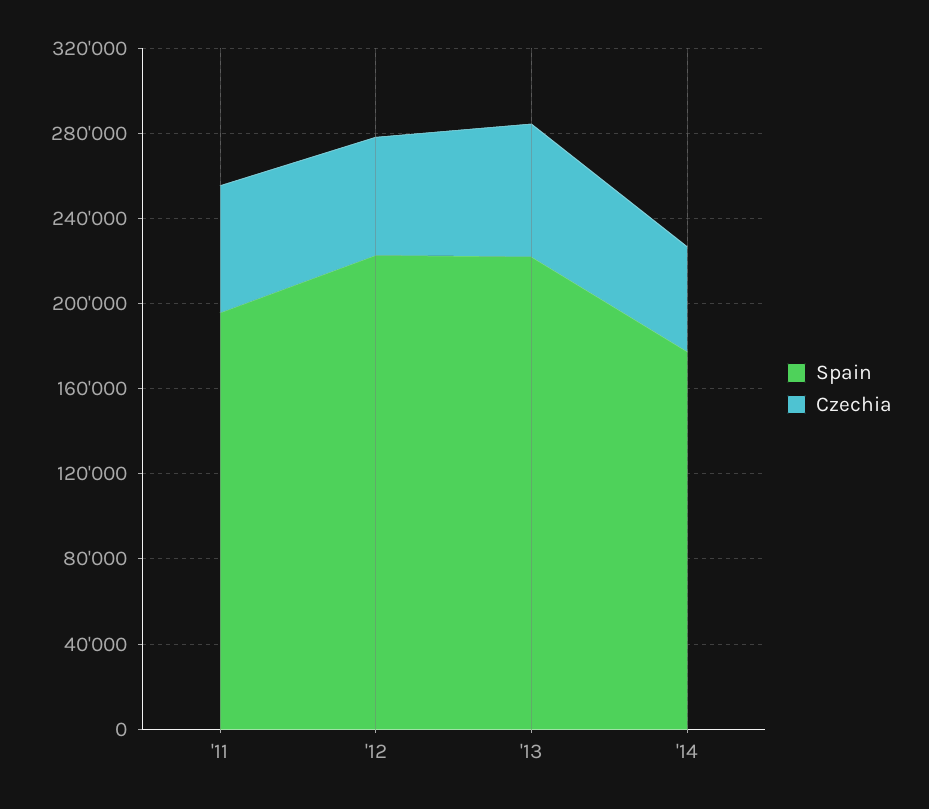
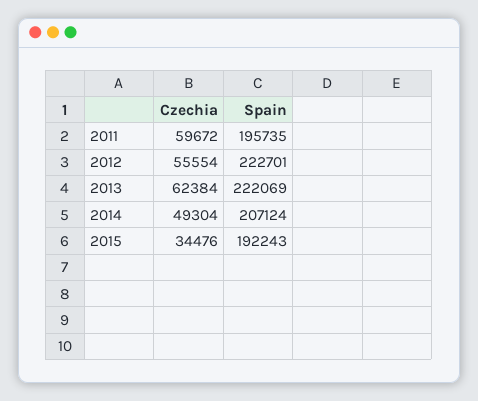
Spain, '14: 180000 -> 207124
Czechia, 2015: none -> 34476
Spain, 2015: none -> 192243

